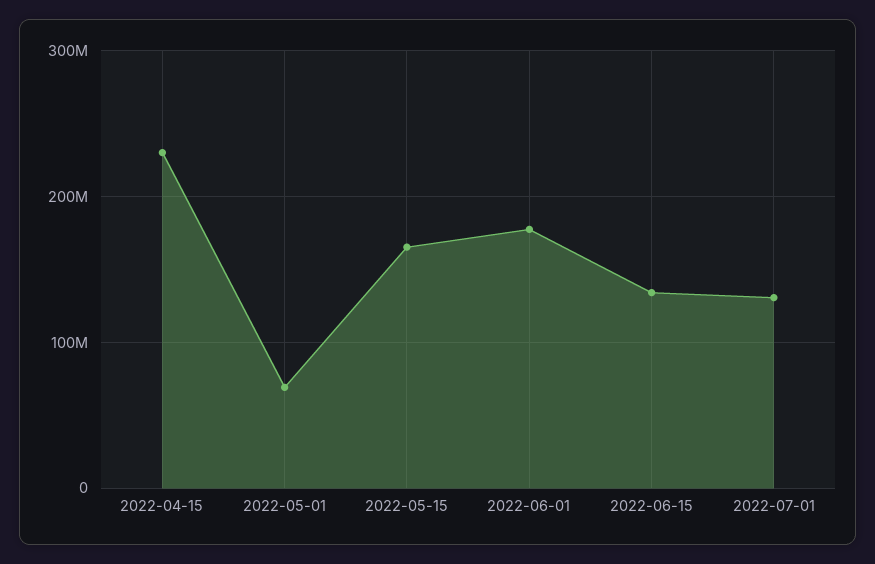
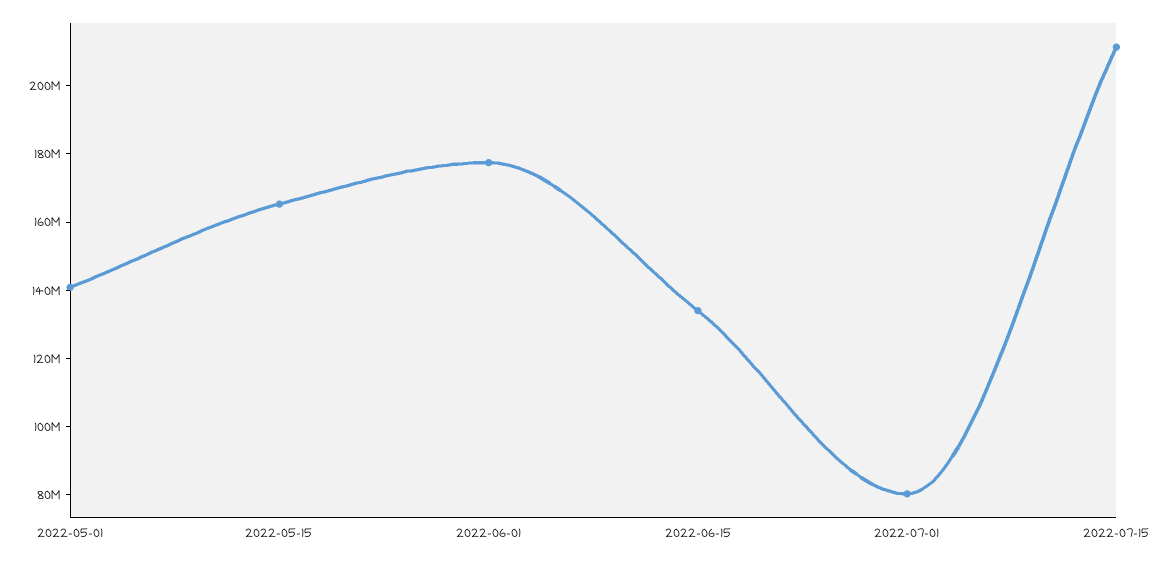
2022-04-15: 230000000 -> none
2022-05-01: 70000000 -> 140000000
2022-07-01: 130000000 -> 80000000
2022-07-15: none -> 210000000

